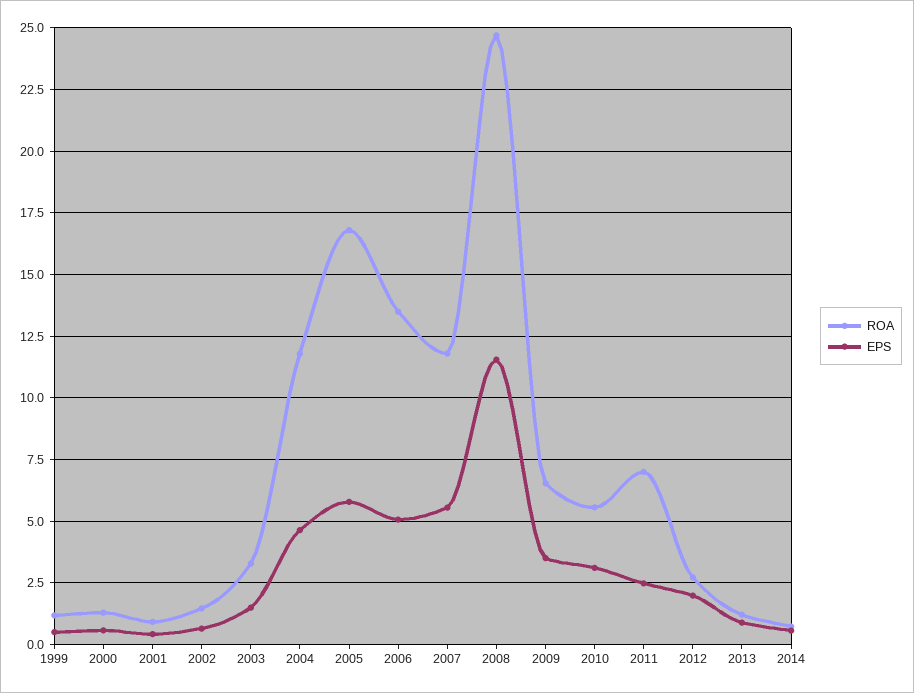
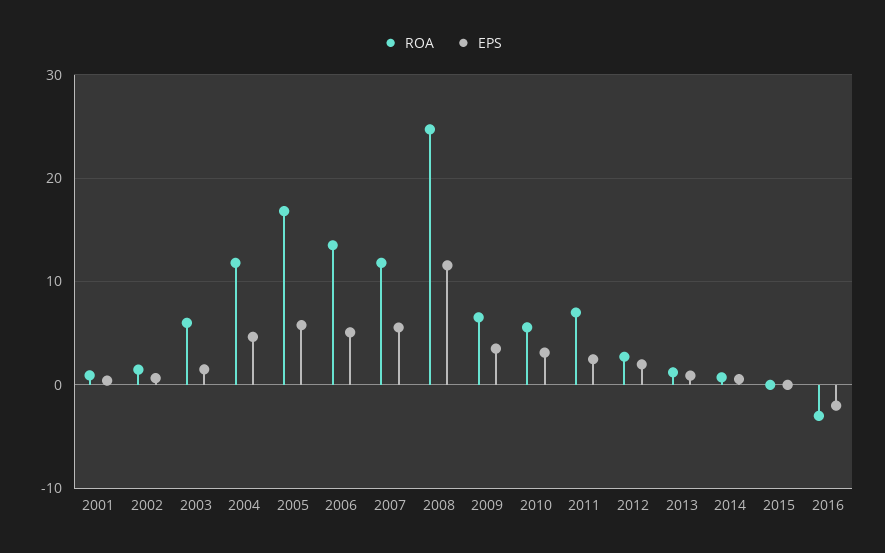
ROA, 1999: 1.25 -> none
EPS, 1999: 0.5 -> none
ROA, 2000: 1.25 -> none
EPS, 2000: 0.5 -> none
ROA, 2003: 3.25 -> 6
ROA, 2015: none -> 0
EPS, 2015: none -> 0
ROA, 2016: none -> -3
EPS, 2016: none -> -2

